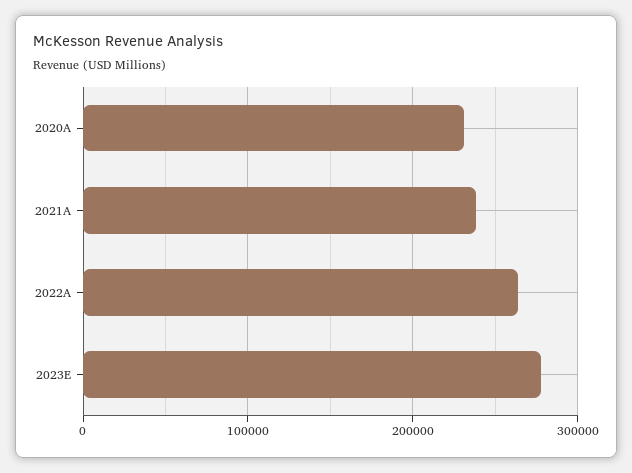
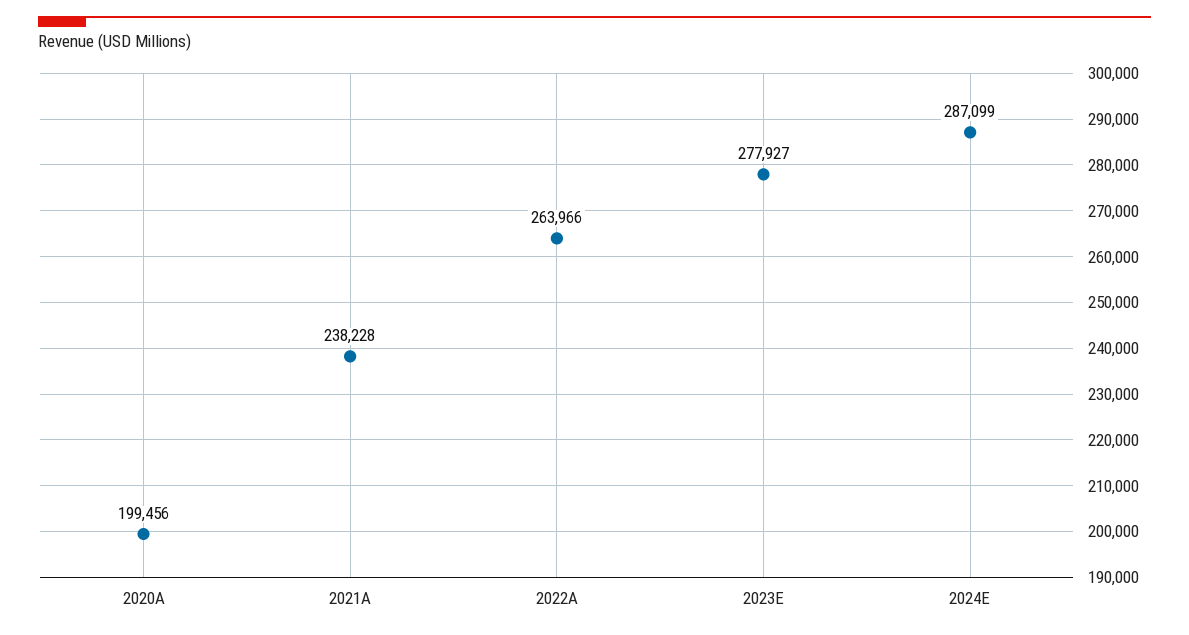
2020A: 230000 -> 199456
2024E: none -> 287099

